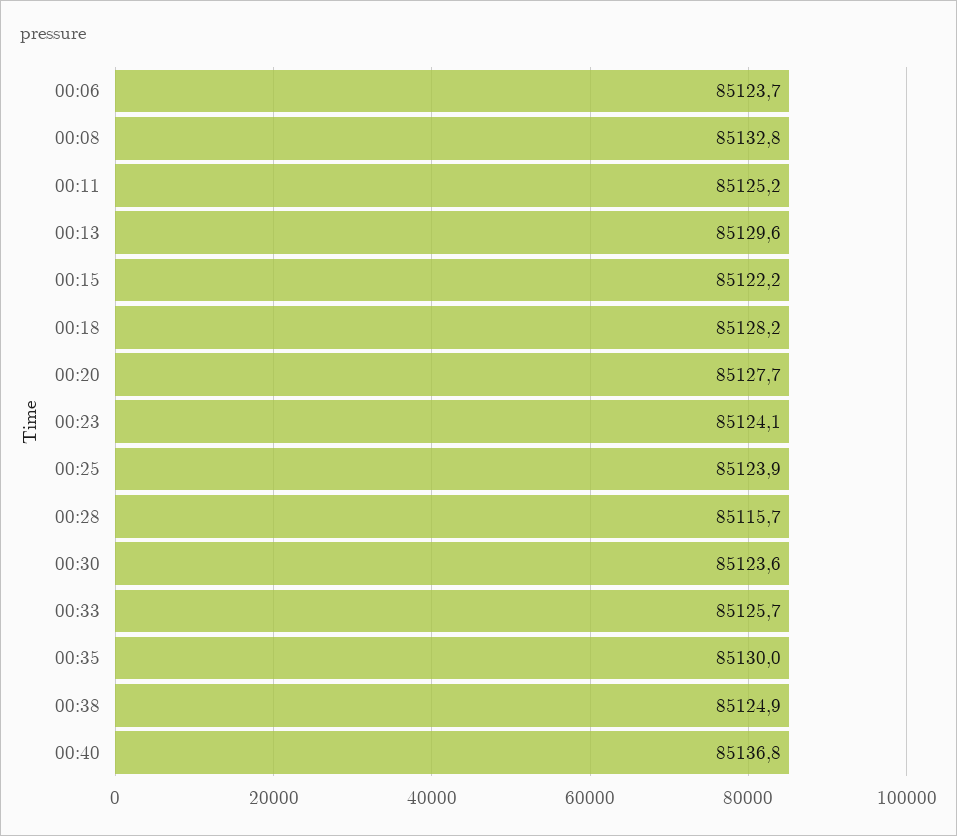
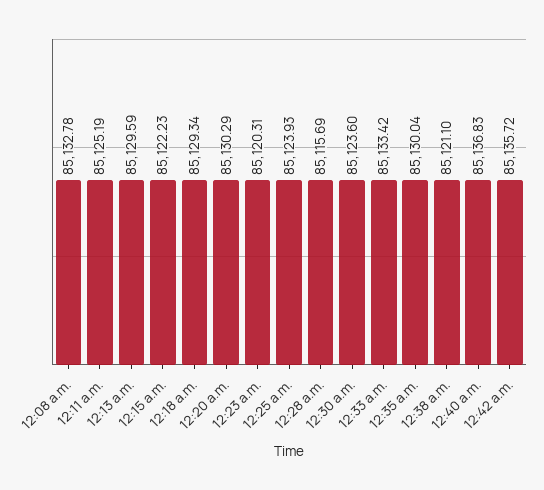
00:06: 85123.7 -> none
00:18: 85128.2 -> 85129.34
00:20: 85127.7 -> 85130.29
00:23: 85124.1 -> 85120.31
00:33: 85125.7 -> 85133.42
00:38: 85124.9 -> 85121.1
12:42 a.m.: none -> 85135.72

